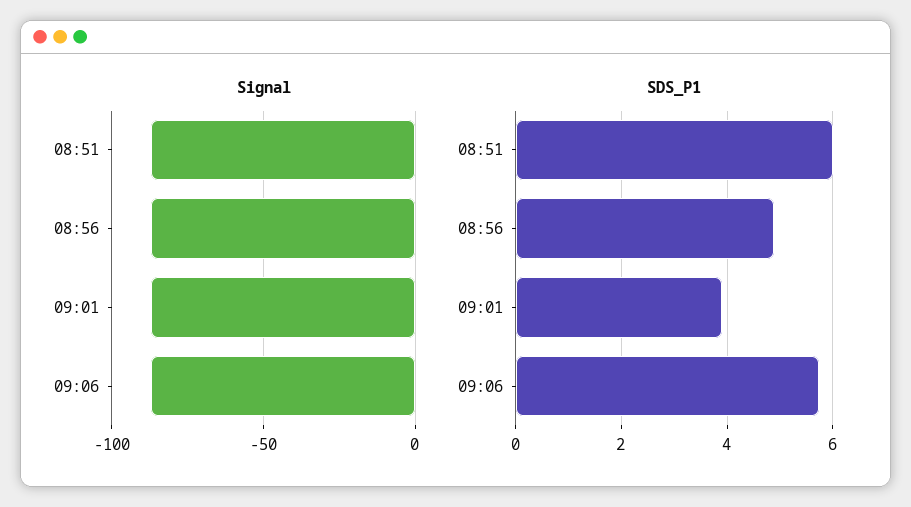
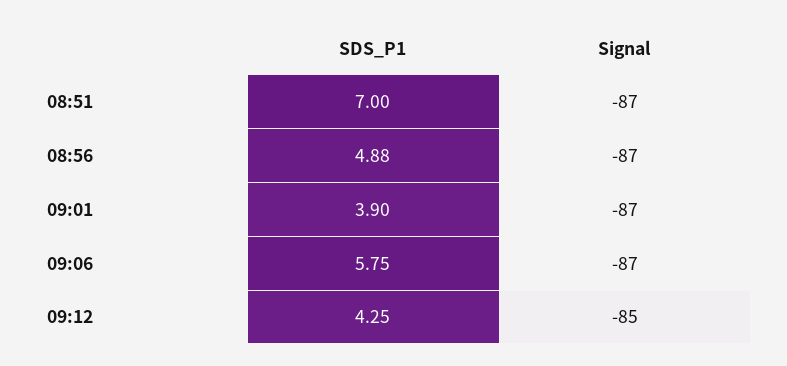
SDS_P1, 08:51: 6 -> 7
SDS_P1, 09:12: none -> 4.25
Signal, 09:12: none -> -85

